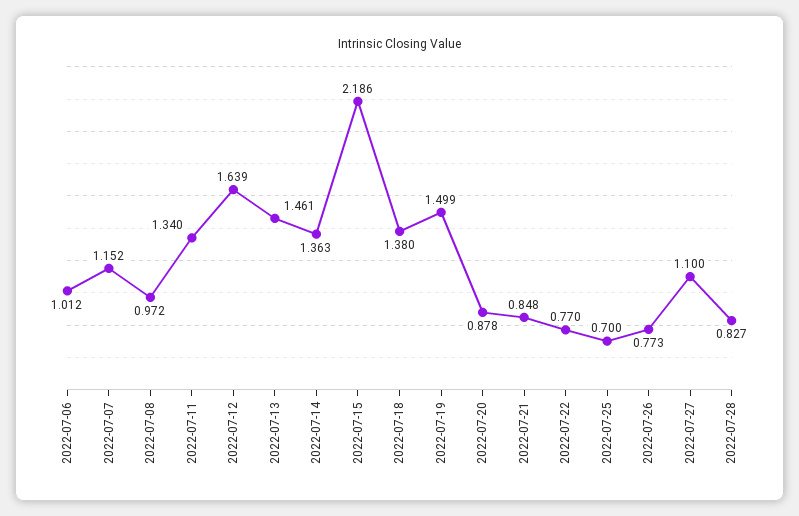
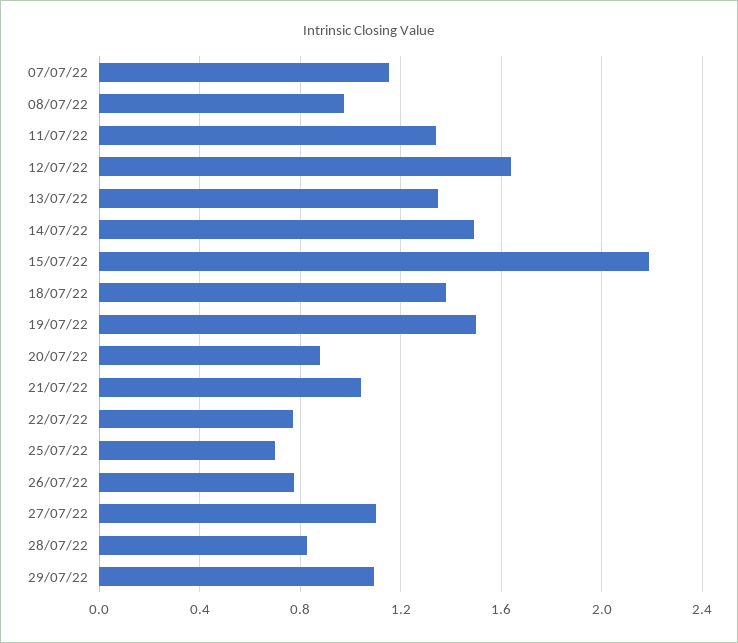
2022-07-06: 1.012 -> none
2022-07-13: 1.461 -> 1.35
2022-07-14: 1.363 -> 1.5
2022-07-21: 0.848 -> 1.05
29/07/22: none -> 1.1

